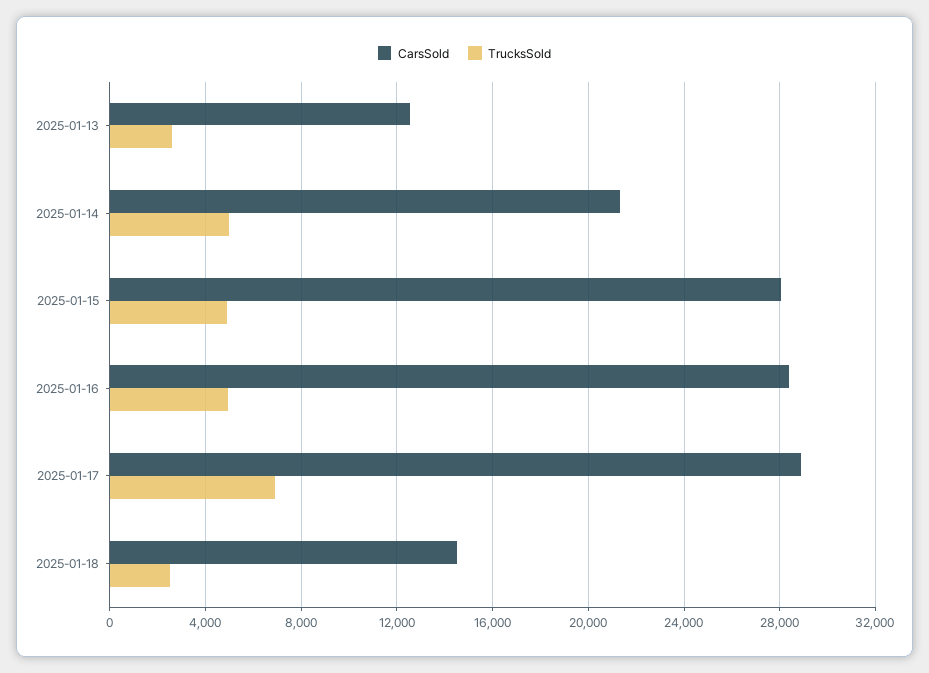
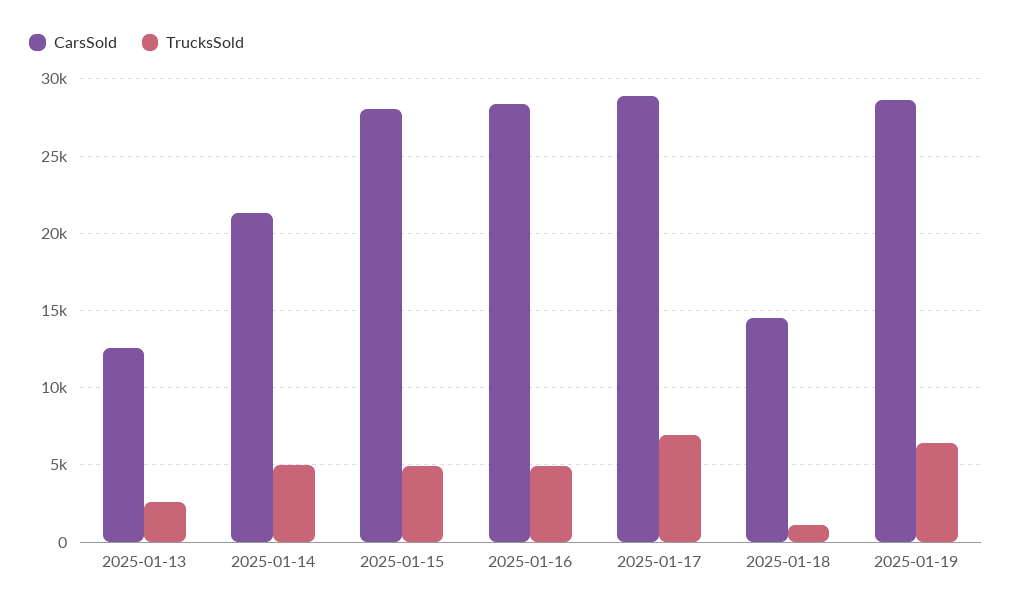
TrucksSold, 2025-01-18: 2500 -> 1000
CarsSold, 2025-01-19: none -> 28500
TrucksSold, 2025-01-19: none -> 6500

